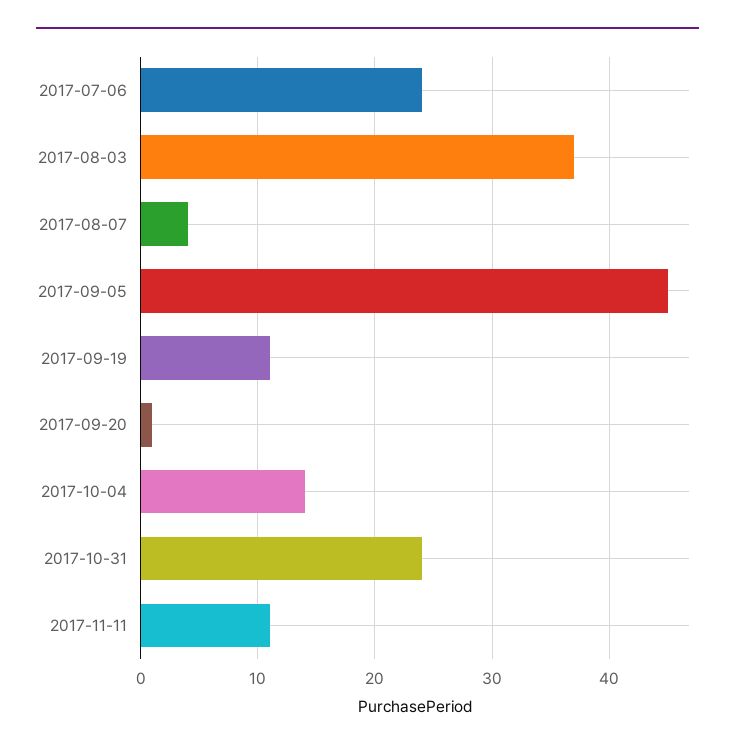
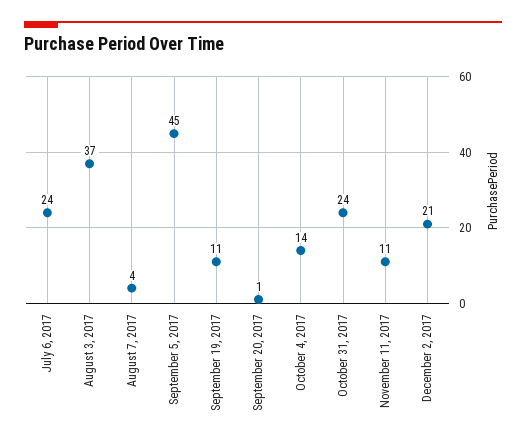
December 2, 2017: none -> 21

